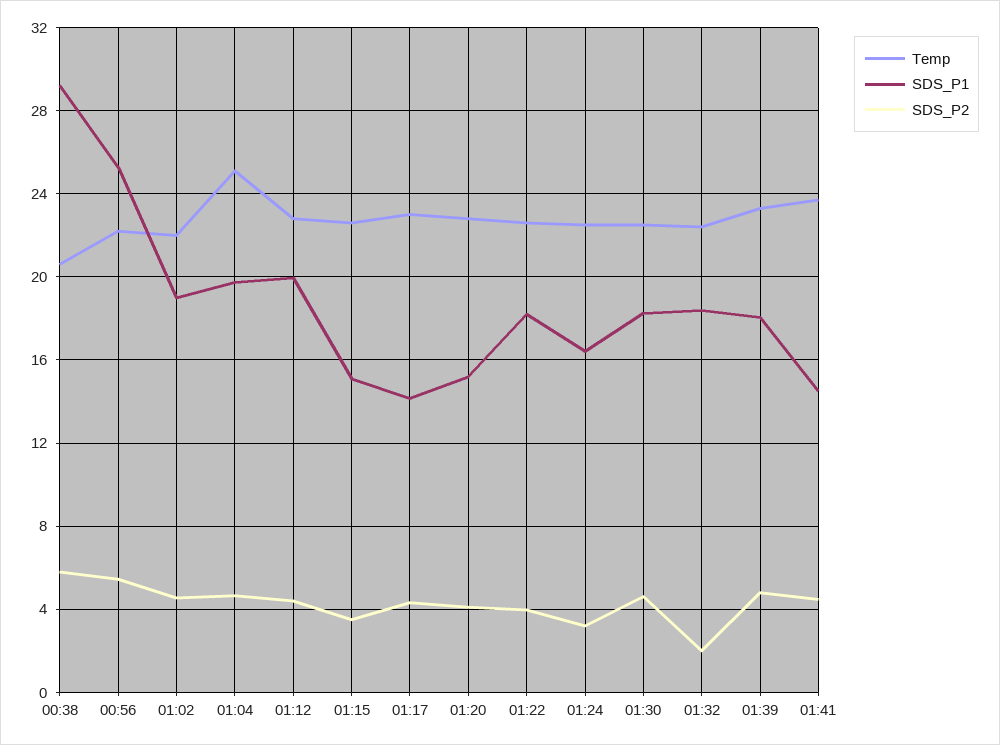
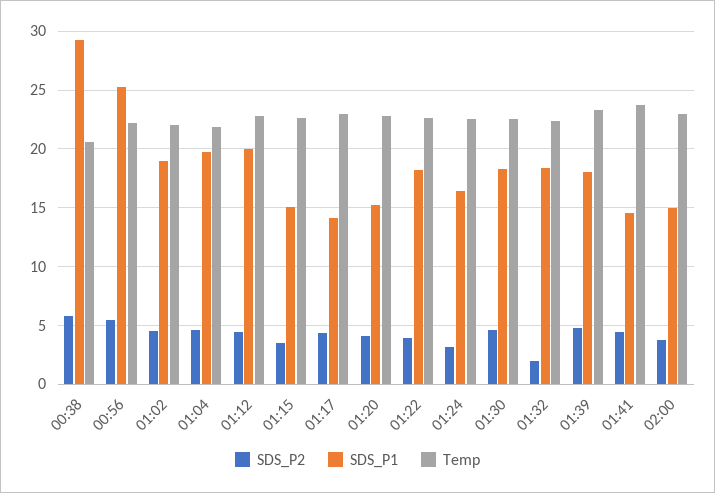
Temp, 01:04: 25 -> 22
SDS_P2, 02:00: none -> 4
SDS_P1, 02:00: none -> 15
Temp, 02:00: none -> 23

